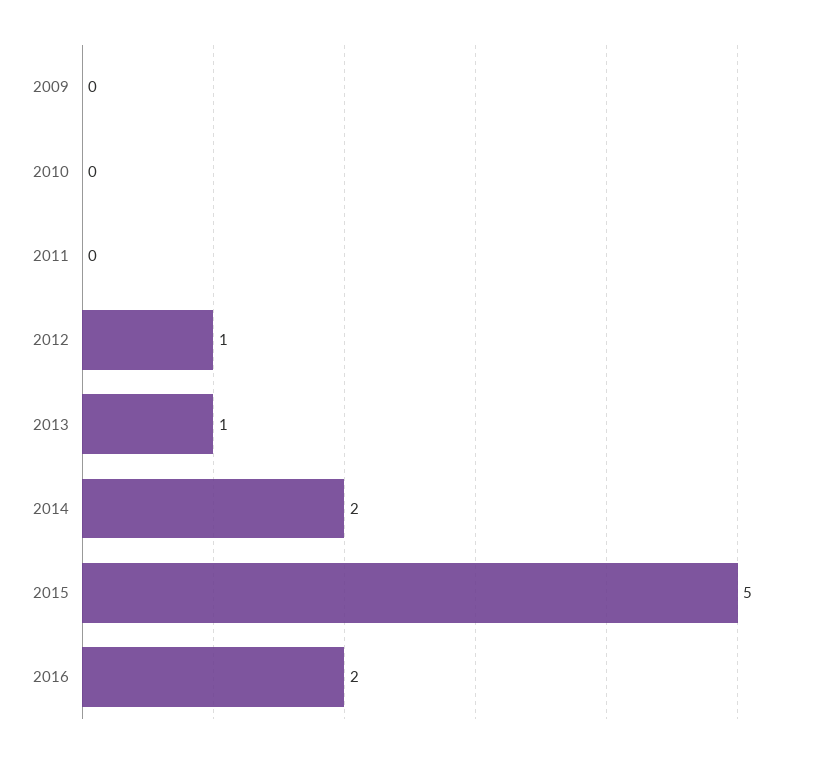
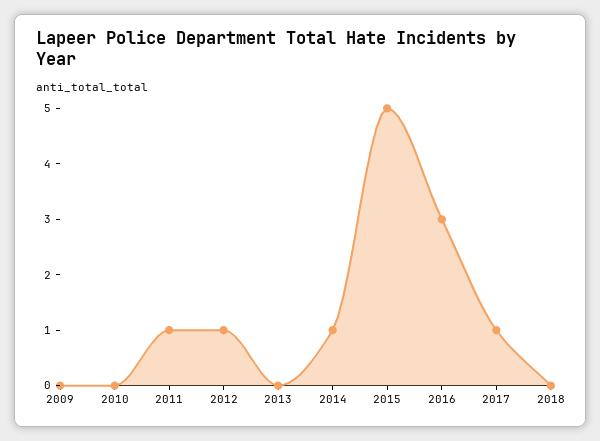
2011: 0 -> 1
2013: 1 -> 0
2014: 2 -> 1
2016: 2 -> 3
2017: none -> 1
2018: none -> 0

